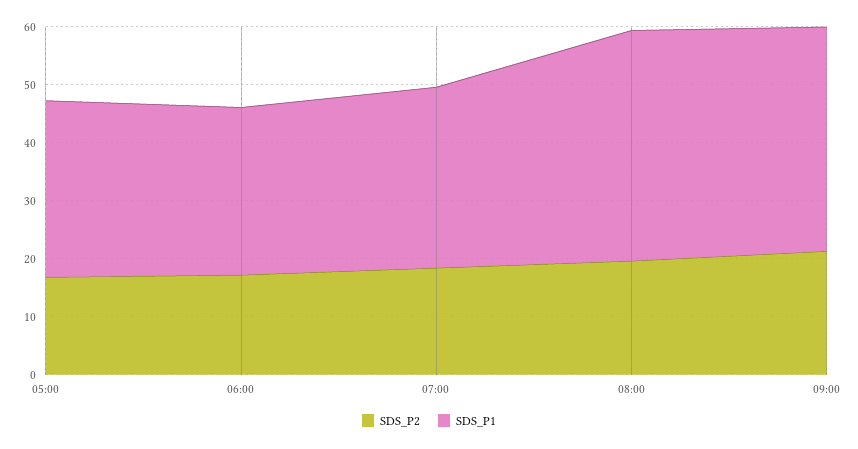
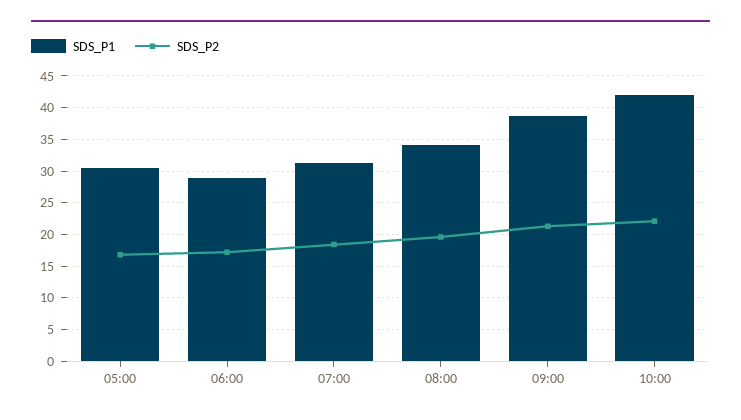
SDS_P1, 08:00: 40 -> 34
SDS_P1, 10:00: none -> 42
SDS_P2, 10:00: none -> 22

